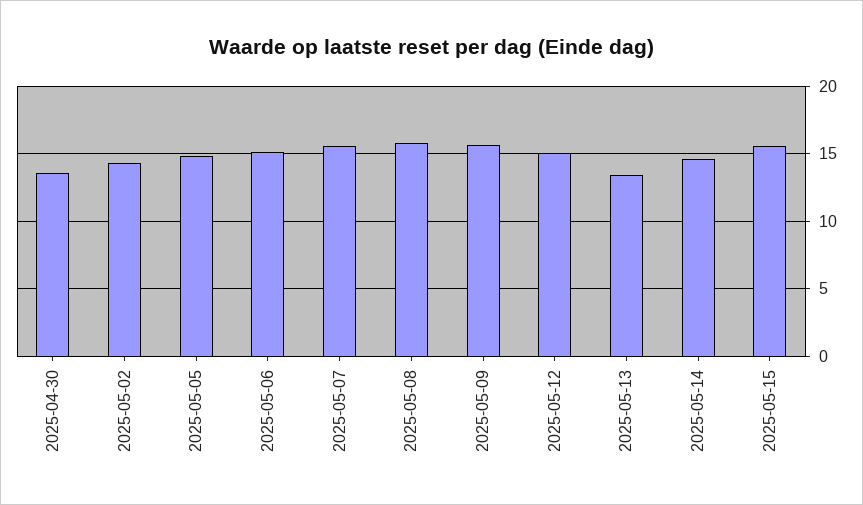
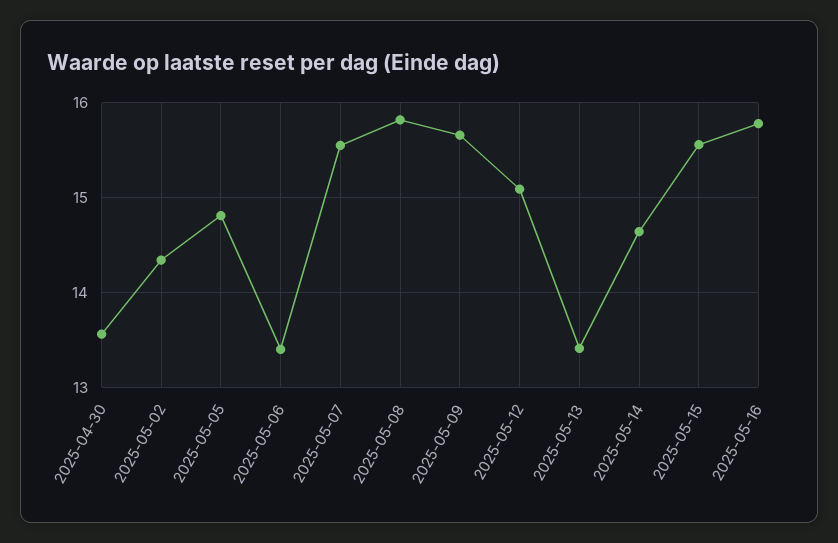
2025-05-06: 15 -> 13.4
2025-05-16: none -> 15.8

